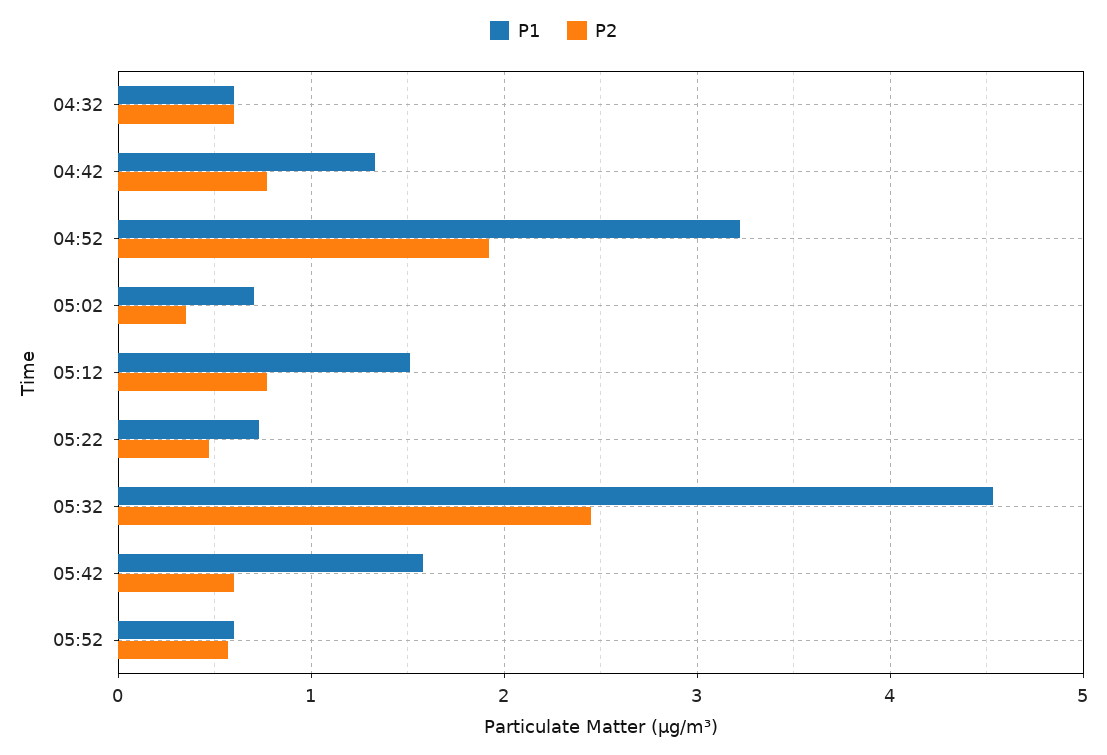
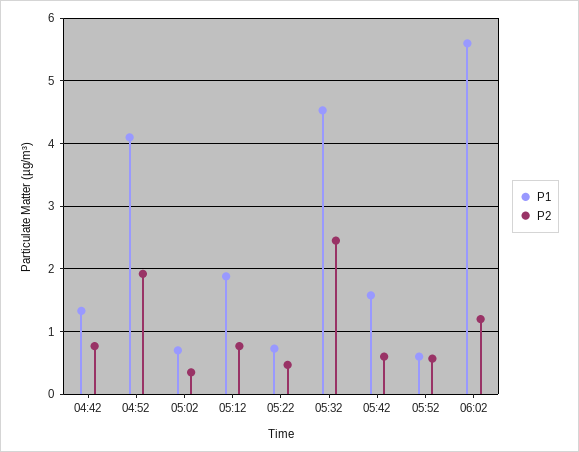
P1, 04:32: 0.6 -> none
P2, 04:32: 0.6 -> none
P1, 04:52: 3.2 -> 4.1
P1, 05:12: 1.5 -> 1.9
P1, 06:02: none -> 5.6
P2, 06:02: none -> 1.2

